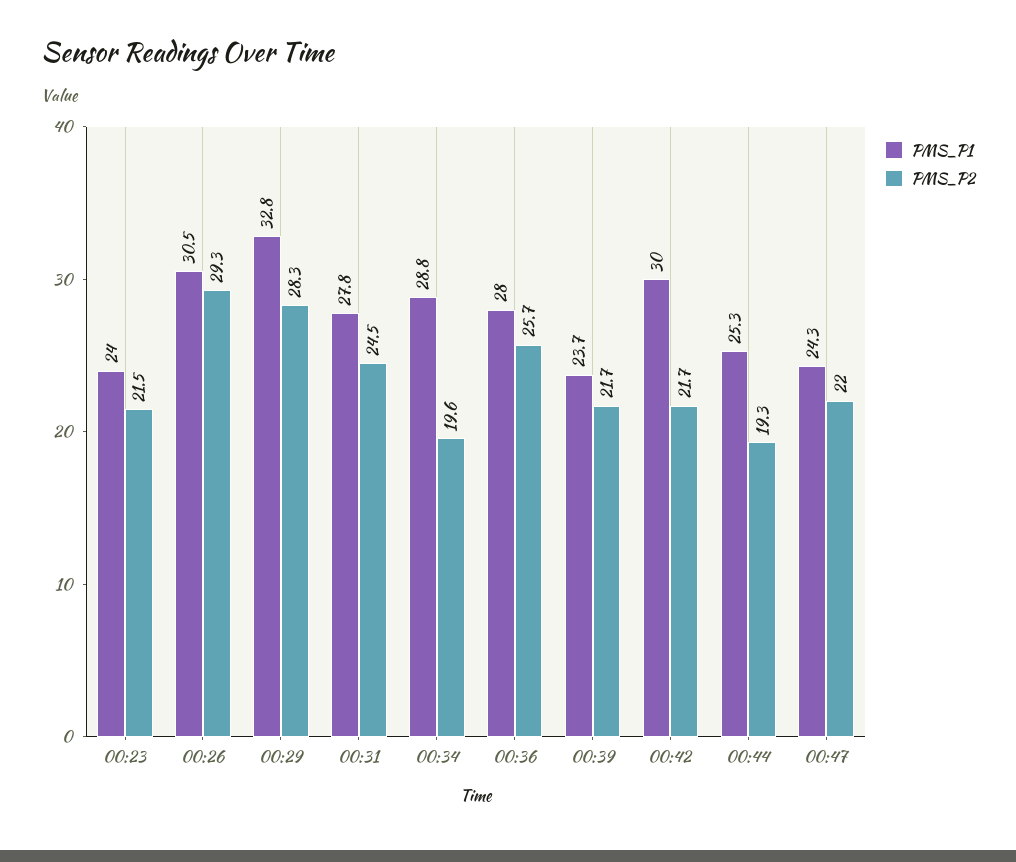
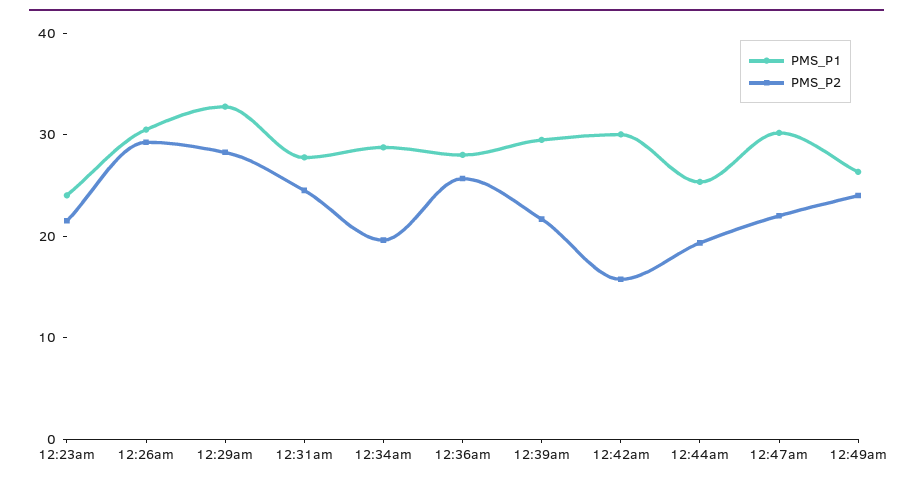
PMS_P1, 00:39: 23.7 -> 30
PMS_P2, 00:42: 21.7 -> 16
PMS_P1, 00:47: 24.3 -> 30
PMS_P1, 12:49am: none -> 26
PMS_P2, 12:49am: none -> 24

